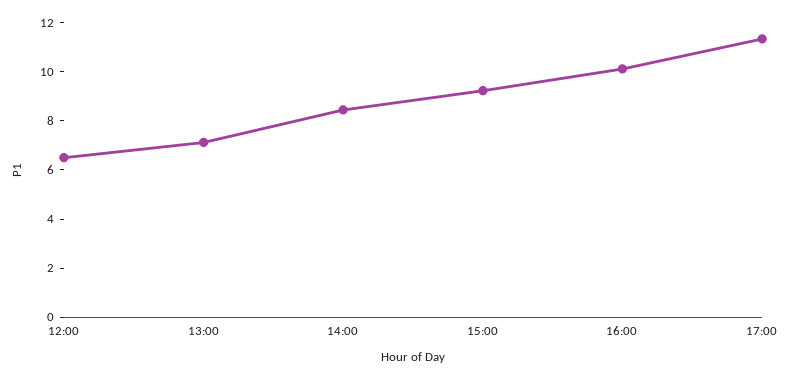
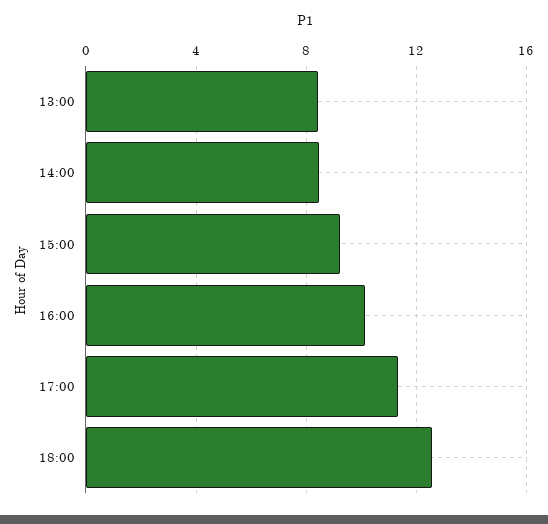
12:00: 6.5 -> none
13:00: 7 -> 8.5
18:00: none -> 12.5

